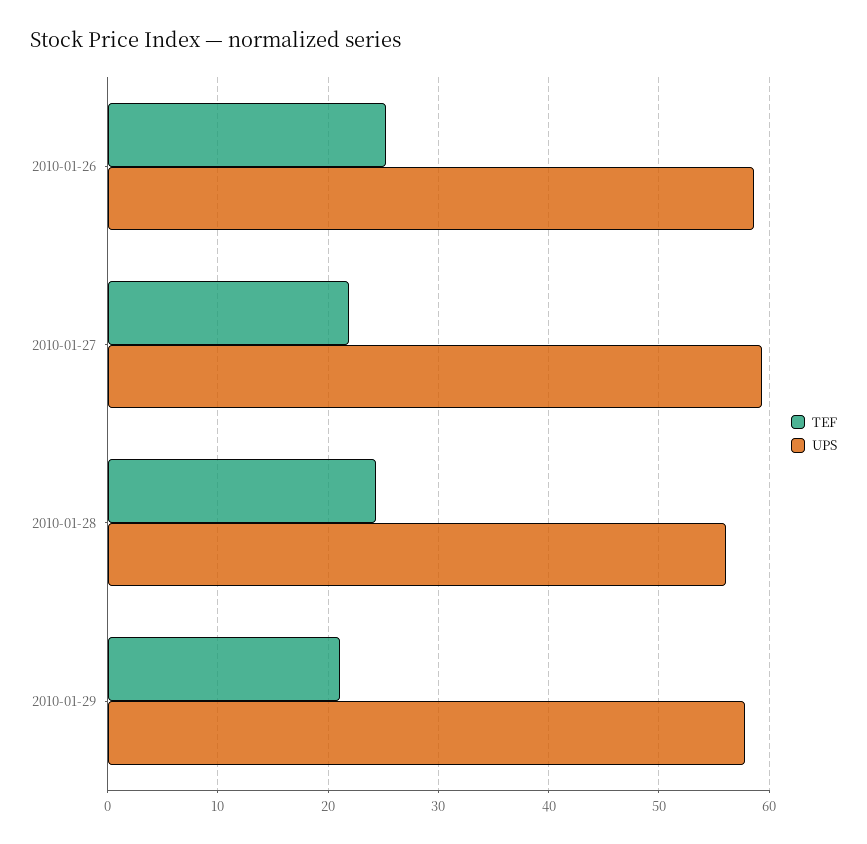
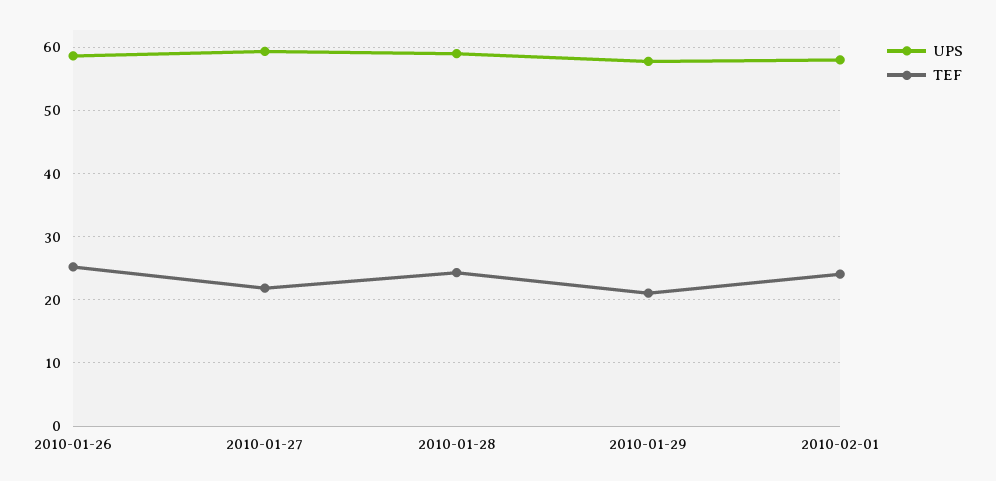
UPS, 2010-01-28: 56 -> 59
UPS, 2010-02-01: none -> 58
TEF, 2010-02-01: none -> 24

